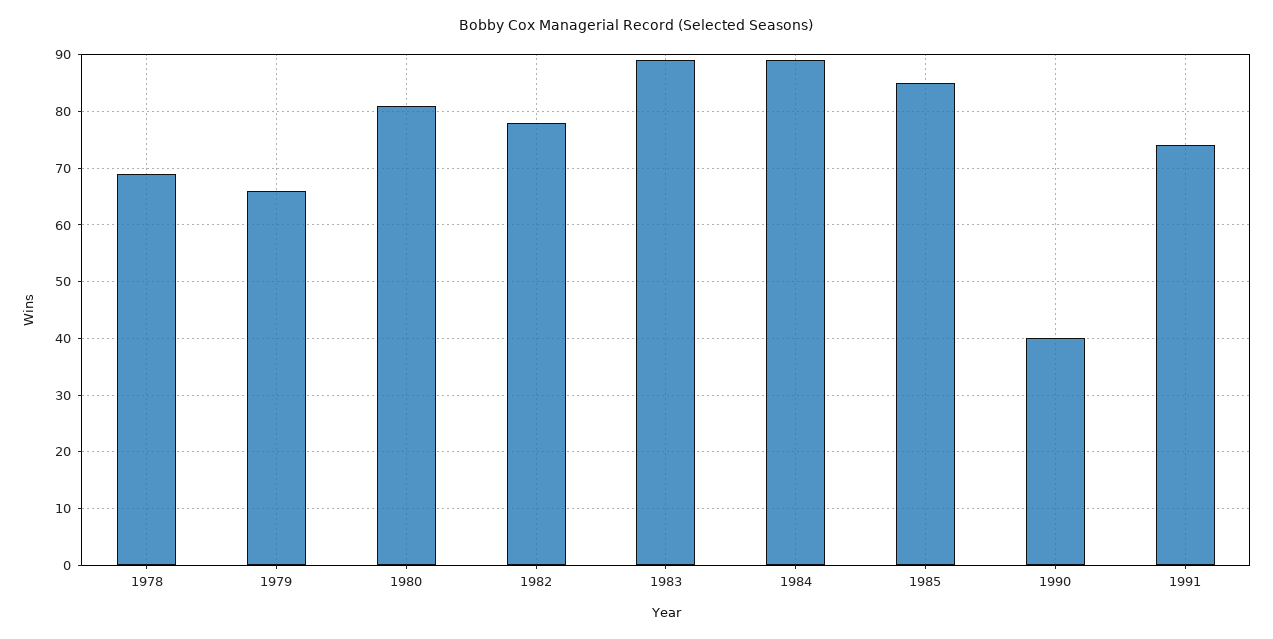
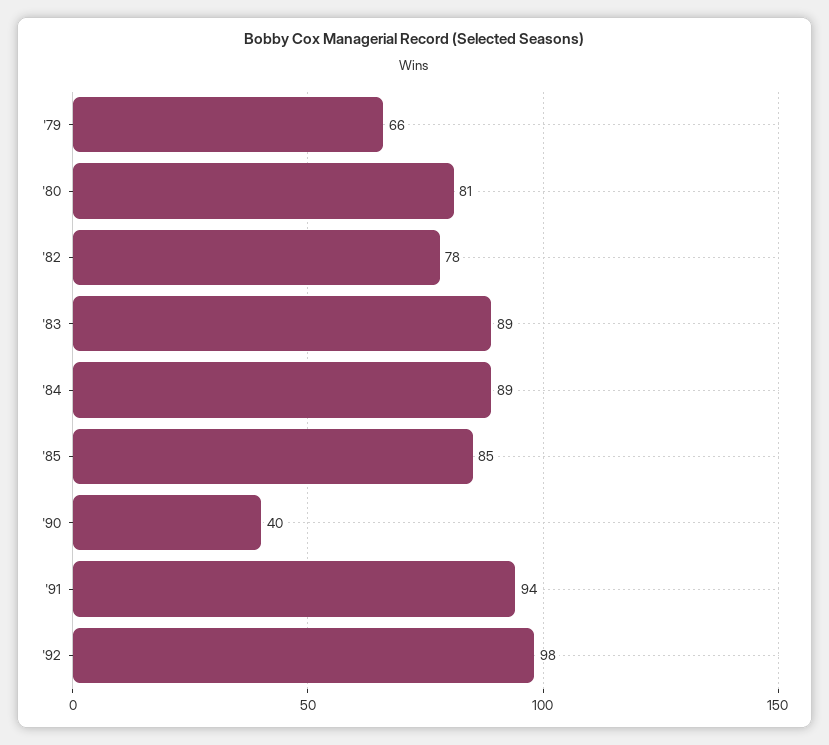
1978: 70 -> none
1991: 75 -> 94
'92: none -> 98

